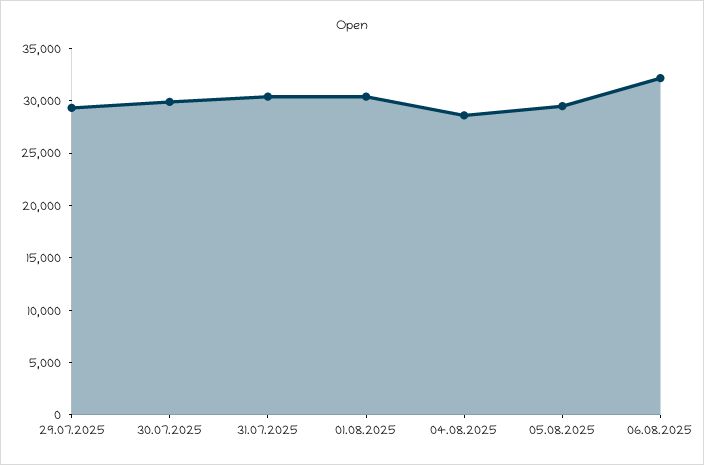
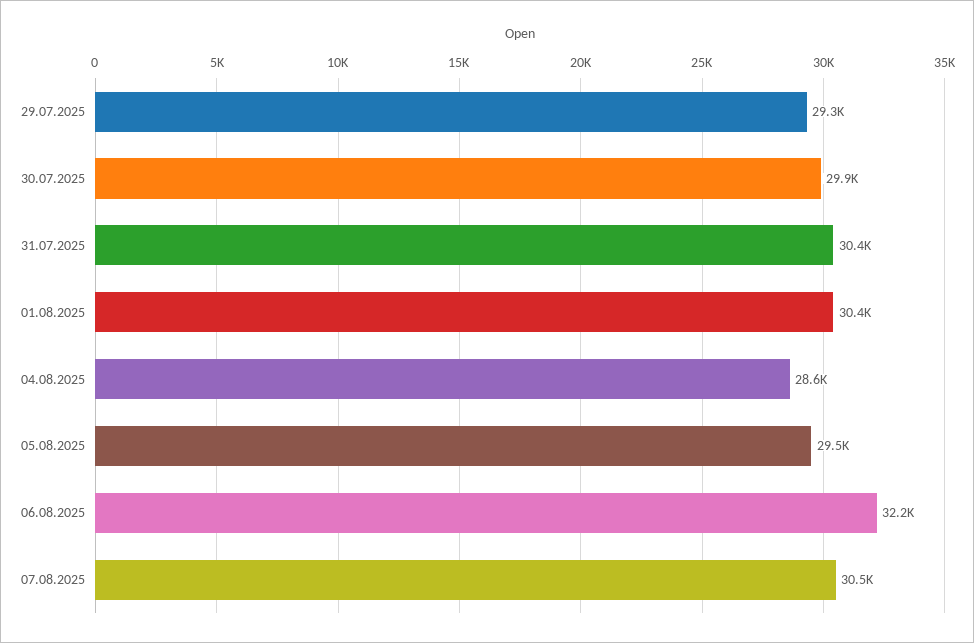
07.08.2025: none -> 30500

